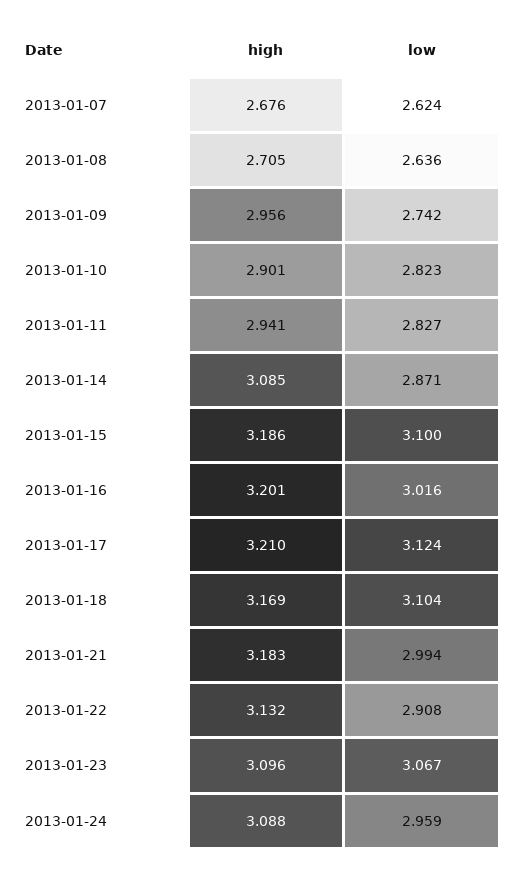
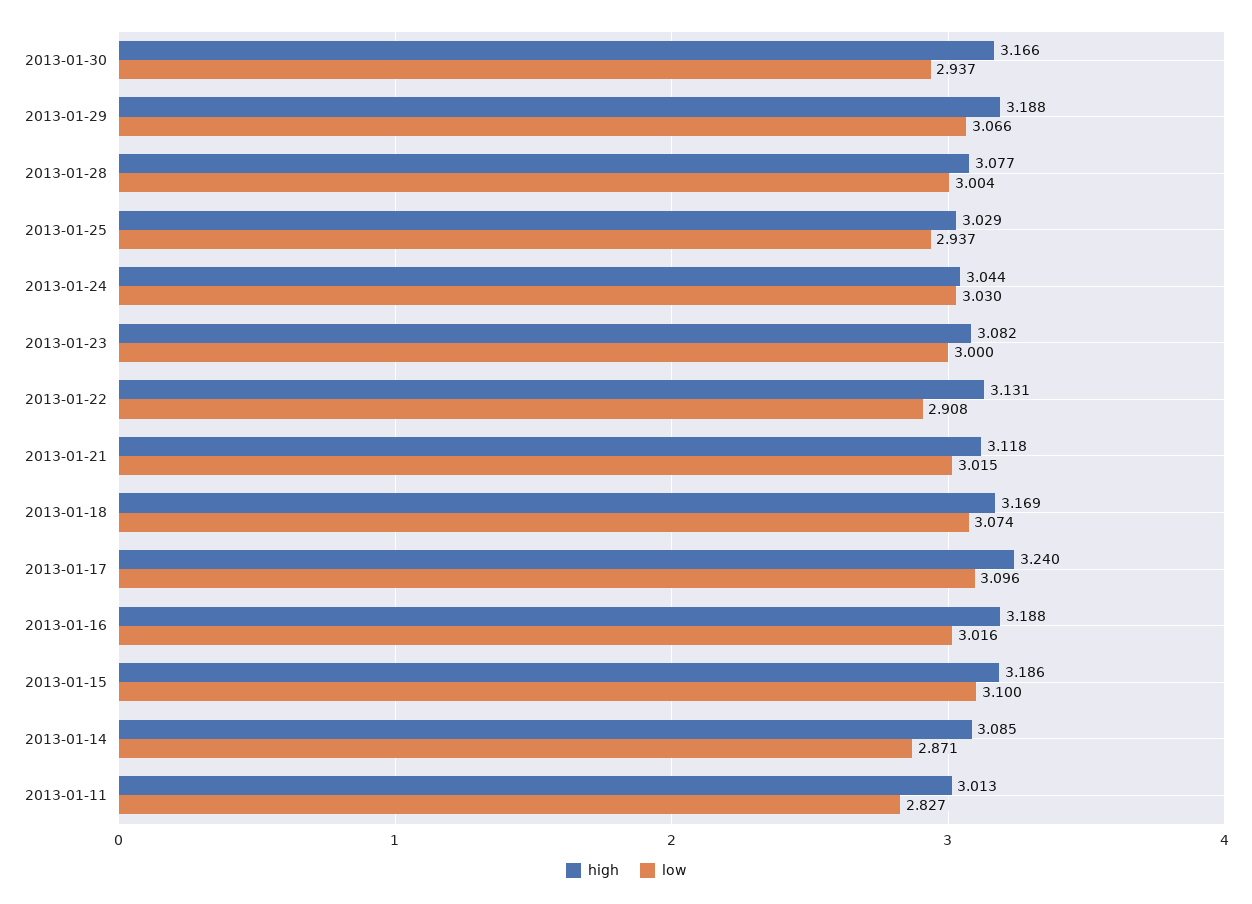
high, 2013-01-07: 2.676 -> none
low, 2013-01-07: 2.624 -> none
high, 2013-01-08: 2.705 -> none
low, 2013-01-08: 2.636 -> none
high, 2013-01-09: 2.956 -> none
low, 2013-01-09: 2.742 -> none
high, 2013-01-10: 2.901 -> none
low, 2013-01-10: 2.823 -> none
high, 2013-01-11: 2.941 -> 3.013
high, 2013-01-16: 3.201 -> 3.188
high, 2013-01-17: 3.21 -> 3.24
low, 2013-01-17: 3.124 -> 3.096
low, 2013-01-18: 3.104 -> 3.074
high, 2013-01-21: 3.183 -> 3.118
low, 2013-01-21: 2.994 -> 3.015
high, 2013-01-22: 3.132 -> 3.131
high, 2013-01-23: 3.096 -> 3.082
low, 2013-01-23: 3.067 -> 3
high, 2013-01-24: 3.088 -> 3.044
low, 2013-01-24: 2.959 -> 3.03
high, 2013-01-30: none -> 3.166
low, 2013-01-30: none -> 2.937
high, 2013-01-29: none -> 3.188
low, 2013-01-29: none -> 3.066
high, 2013-01-28: none -> 3.077
low, 2013-01-28: none -> 3.004
high, 2013-01-25: none -> 3.029
low, 2013-01-25: none -> 2.937

